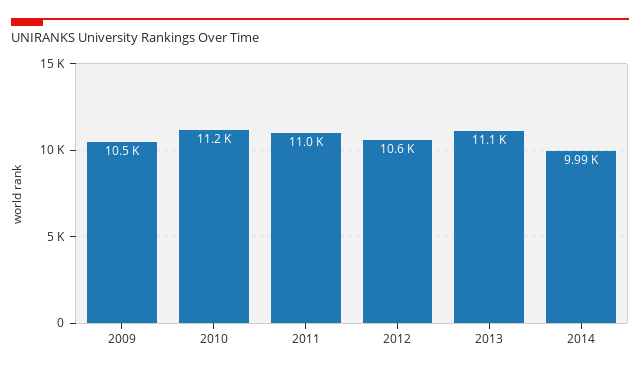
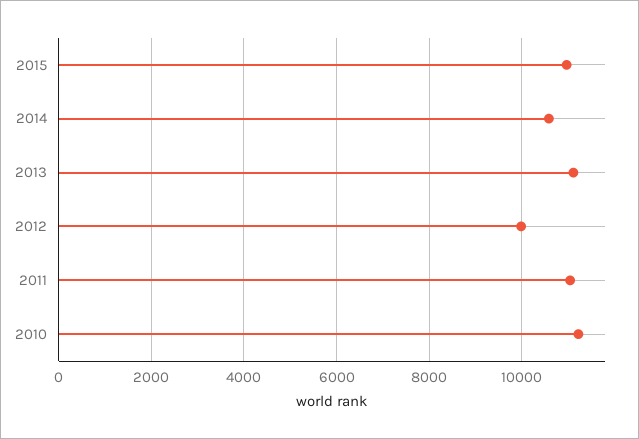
2009: 10500 -> none
2012: 10600 -> 10000
2014: 9990 -> 10600
2015: none -> 11000

